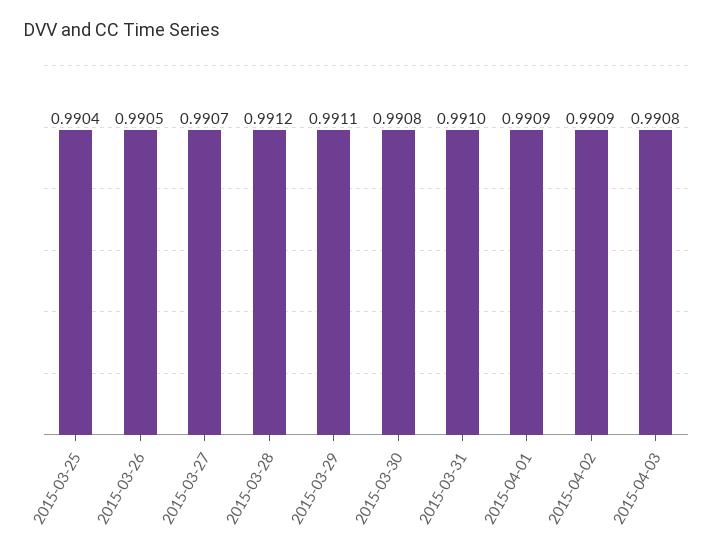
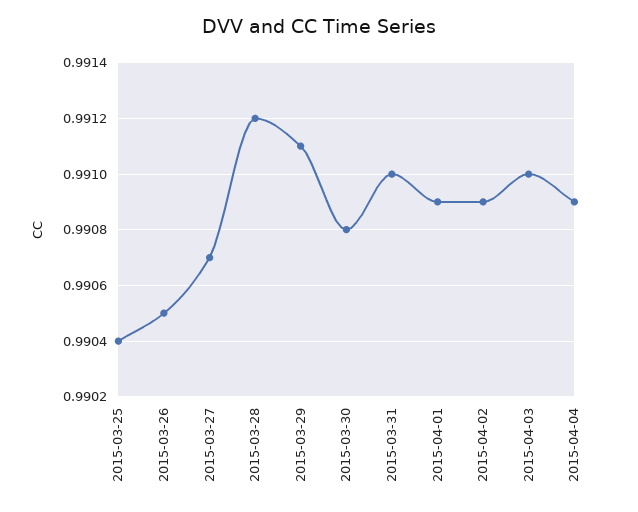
2015-04-03: 0.9908 -> 0.991
2015-04-04: none -> 0.9909

